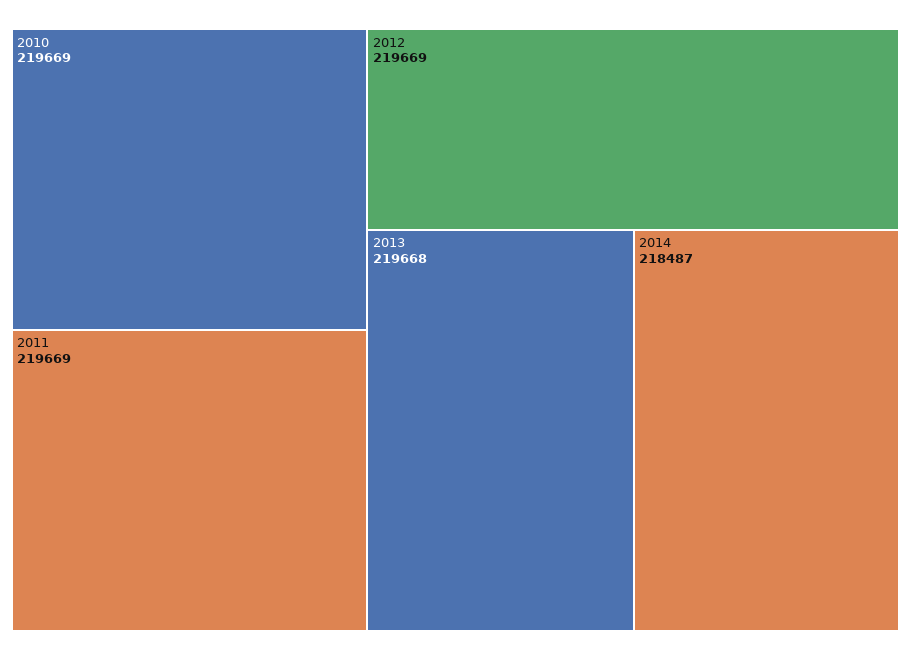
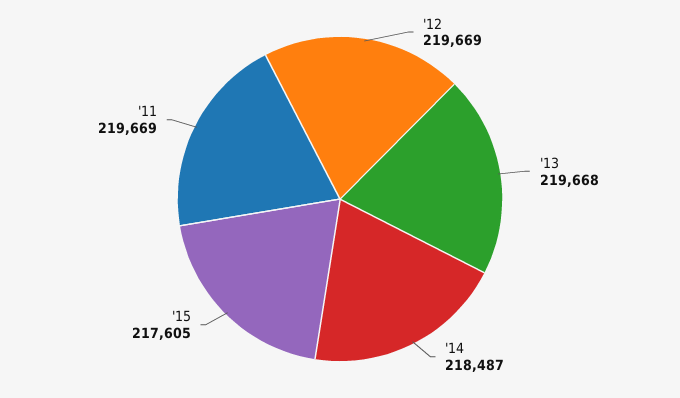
2010: 219669 -> none
'15: none -> 217605

